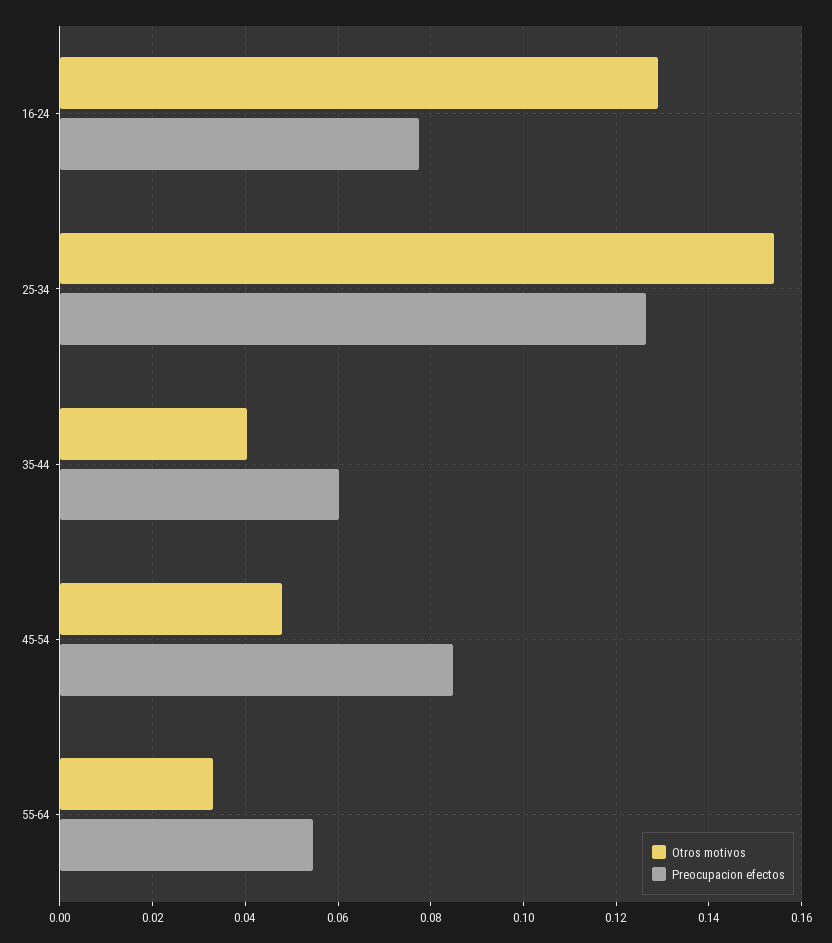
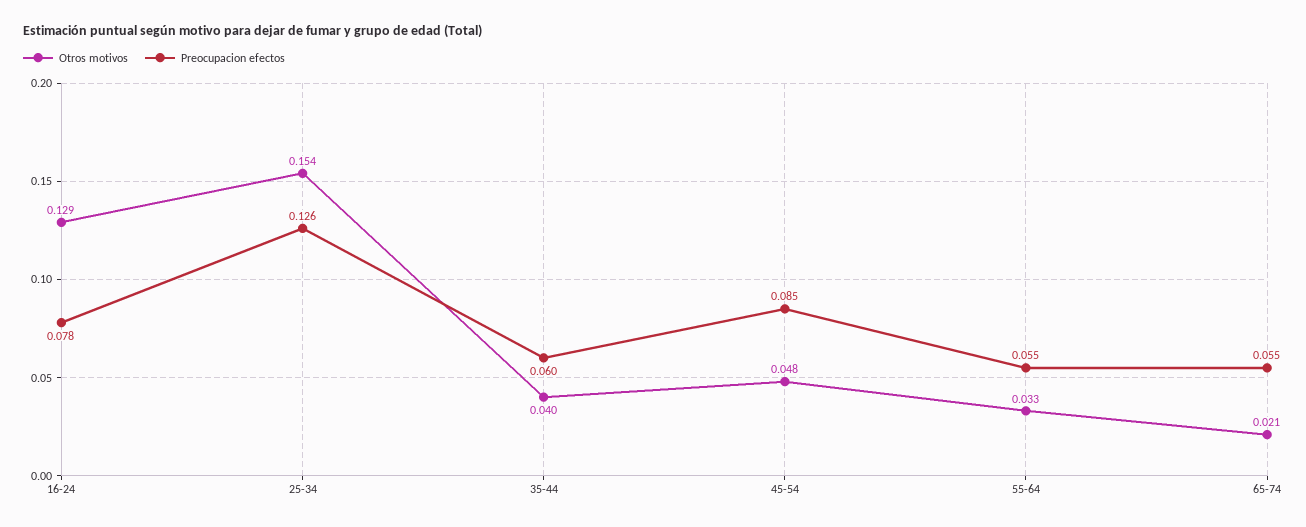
Otros motivos, 65-74: none -> 0.021
Preocupacion efectos, 65-74: none -> 0.055

